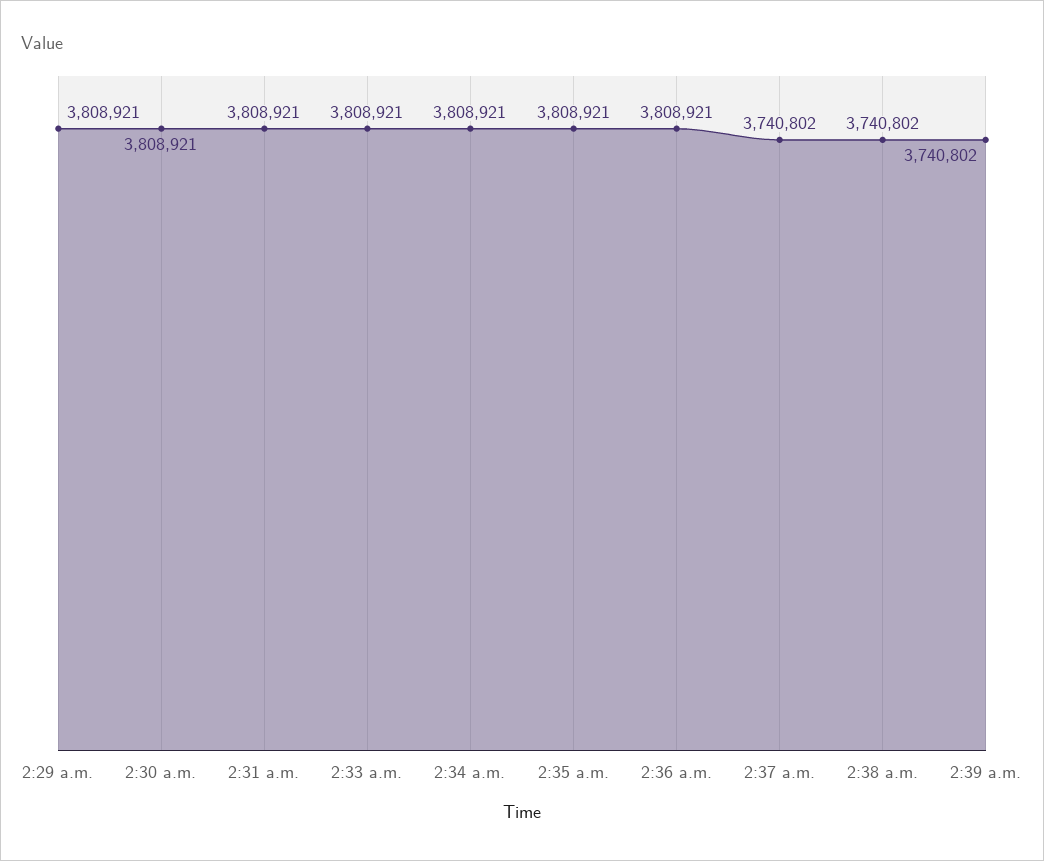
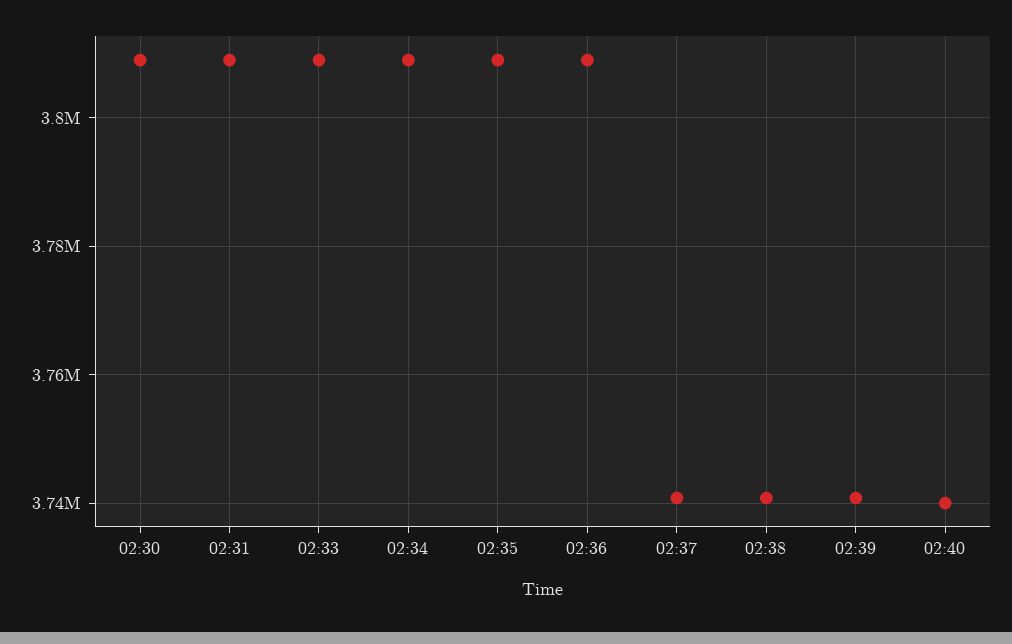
2:29 a.m.: 3808921 -> none
02:40: none -> 3740000

